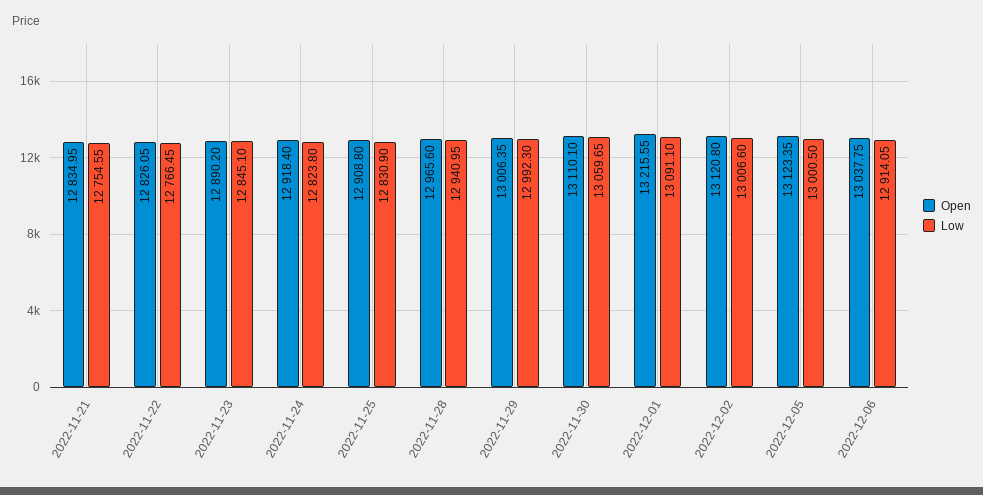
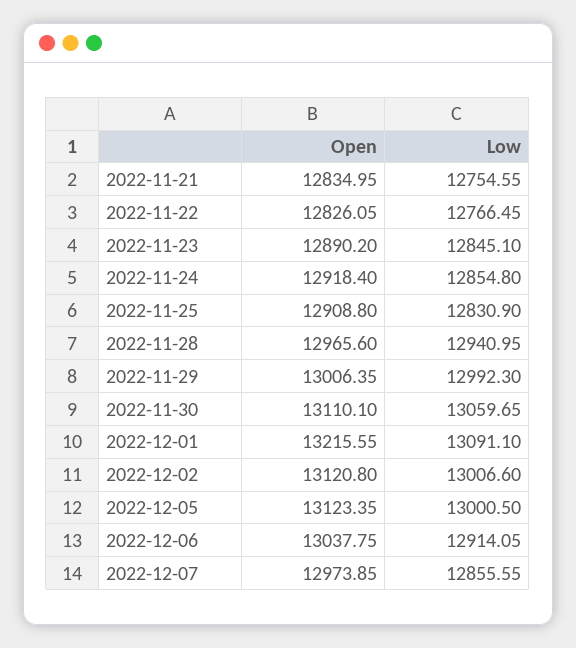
Low, 2022-11-24: 12823.8 -> 12854.8
Open, 2022-12-07: none -> 12973.85
Low, 2022-12-07: none -> 12855.55

